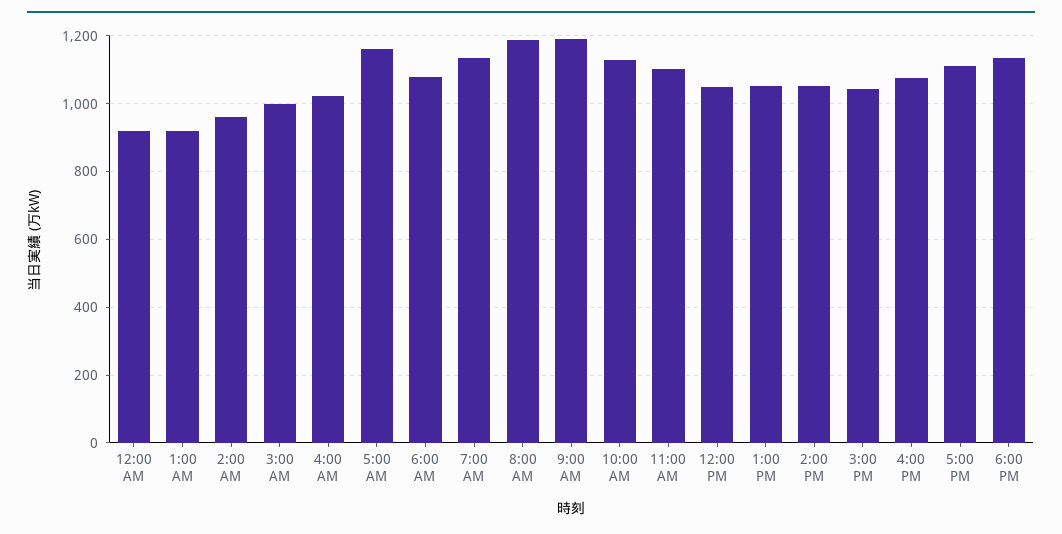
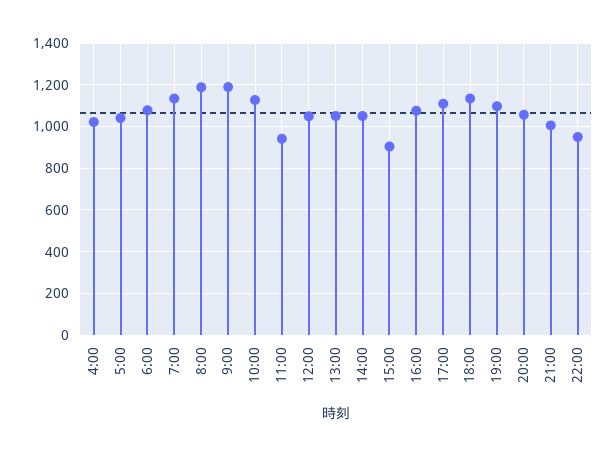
12:00 AM: 920 -> none
1:00 AM: 920 -> none
2:00 AM: 960 -> none
3:00 AM: 1000 -> none
5:00 AM: 1160 -> 1050
11:00 AM: 1100 -> 950
3:00 PM: 1040 -> 900
19:00: none -> 1100
20:00: none -> 1050
21:00: none -> 1000
22:00: none -> 950

